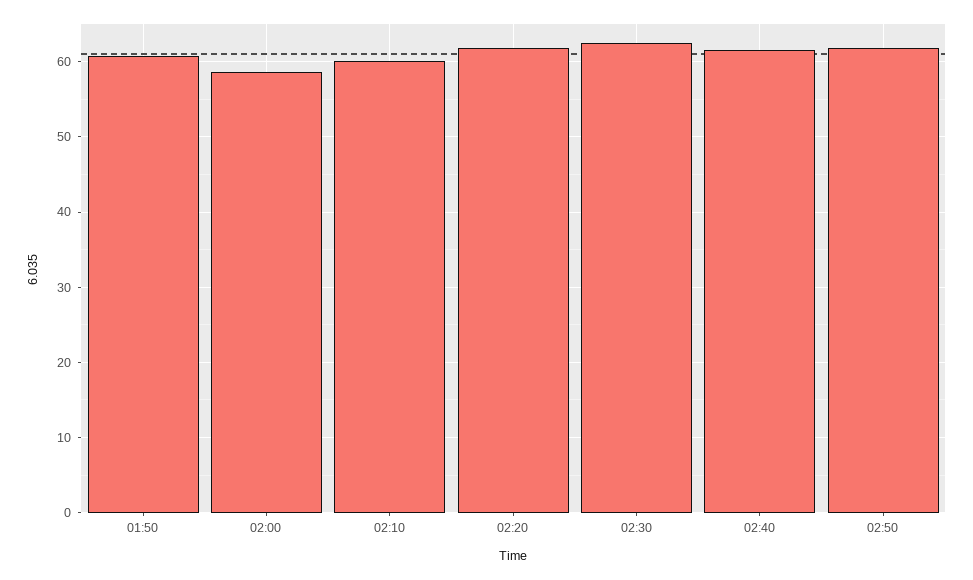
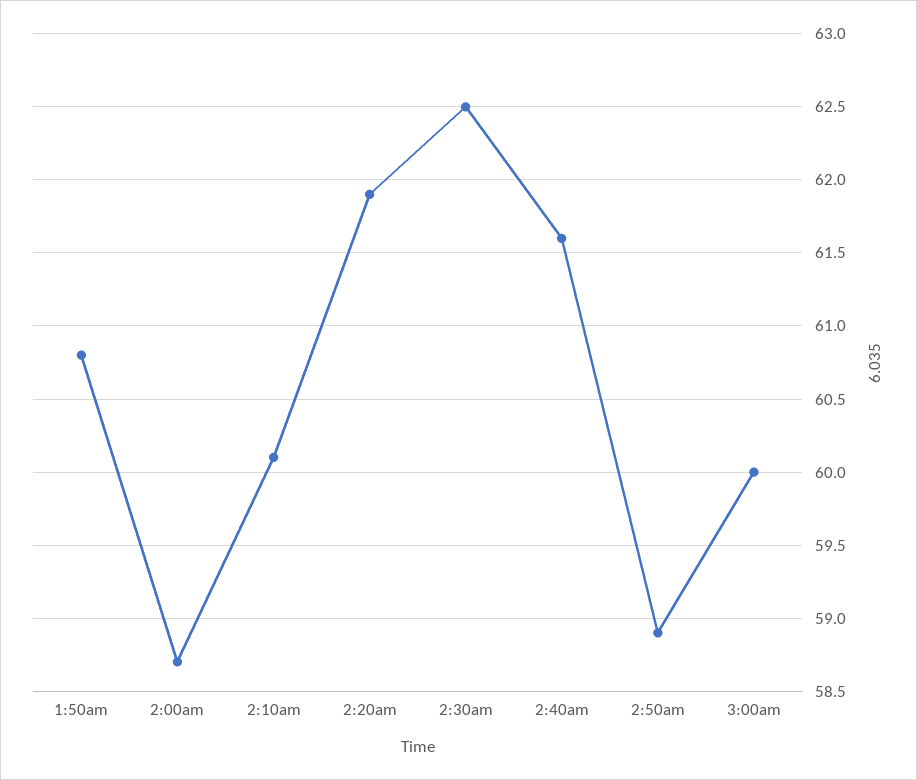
02:50: 62 -> 58.9
3:00am: none -> 60

